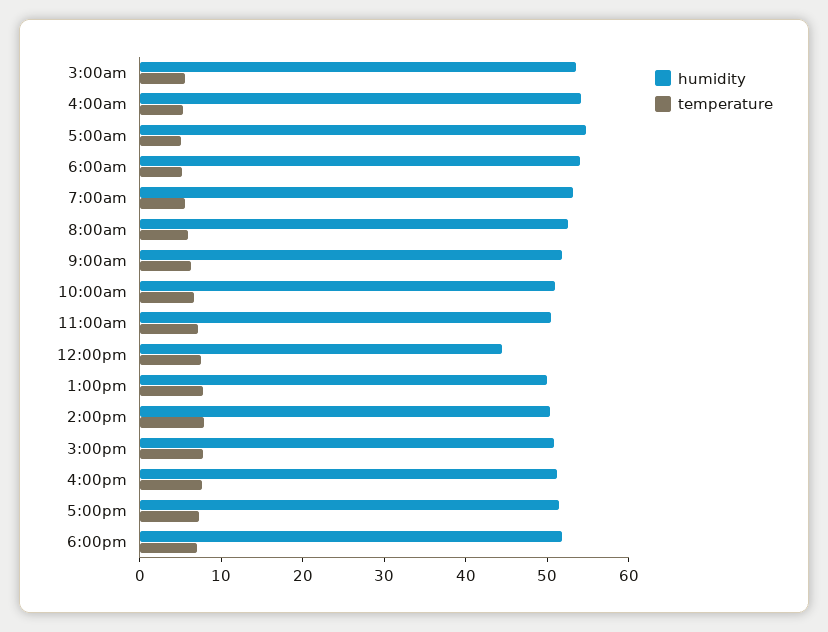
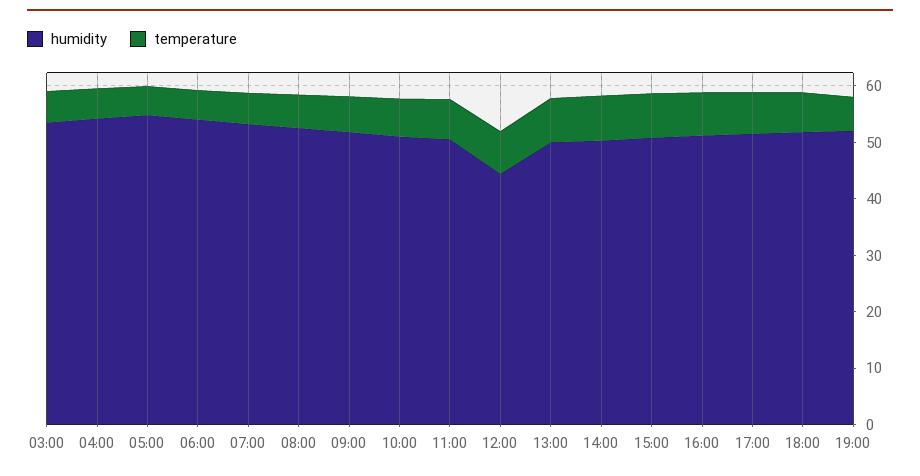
humidity, 19:00: none -> 52
temperature, 19:00: none -> 6

